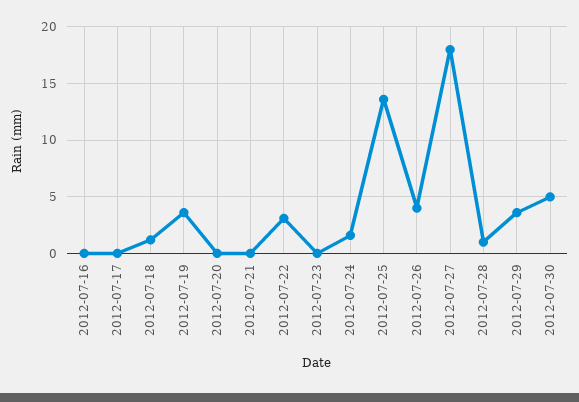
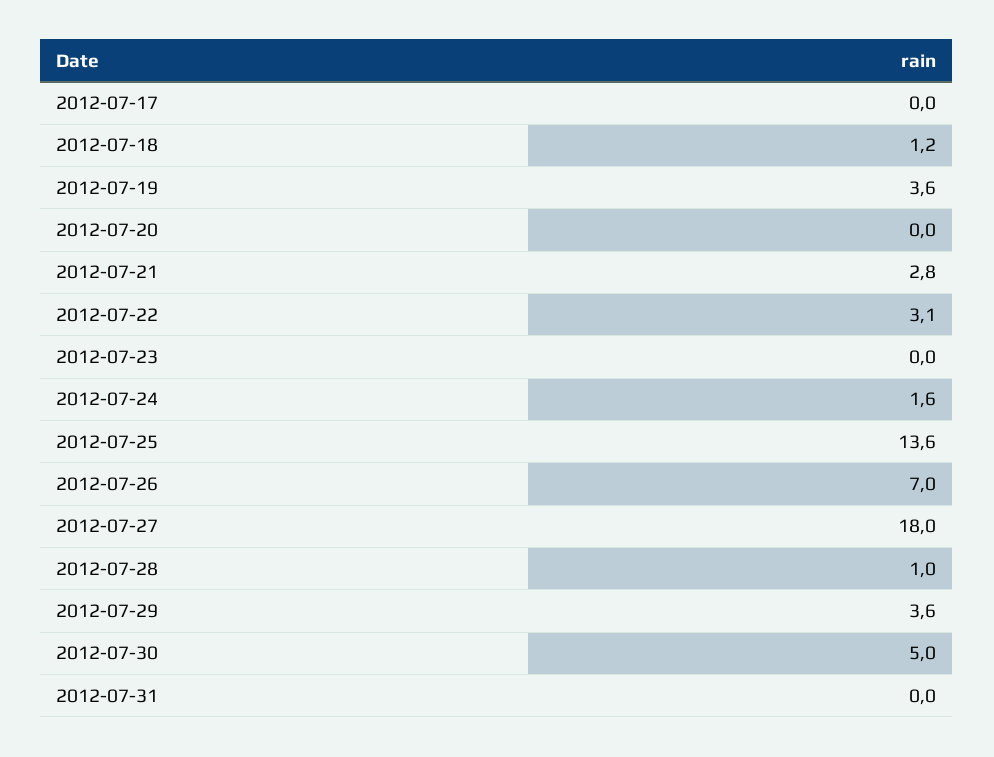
2012-07-16: 0 -> none
2012-07-21: 0 -> 2.8
2012-07-26: 4 -> 7
2012-07-31: none -> 0

